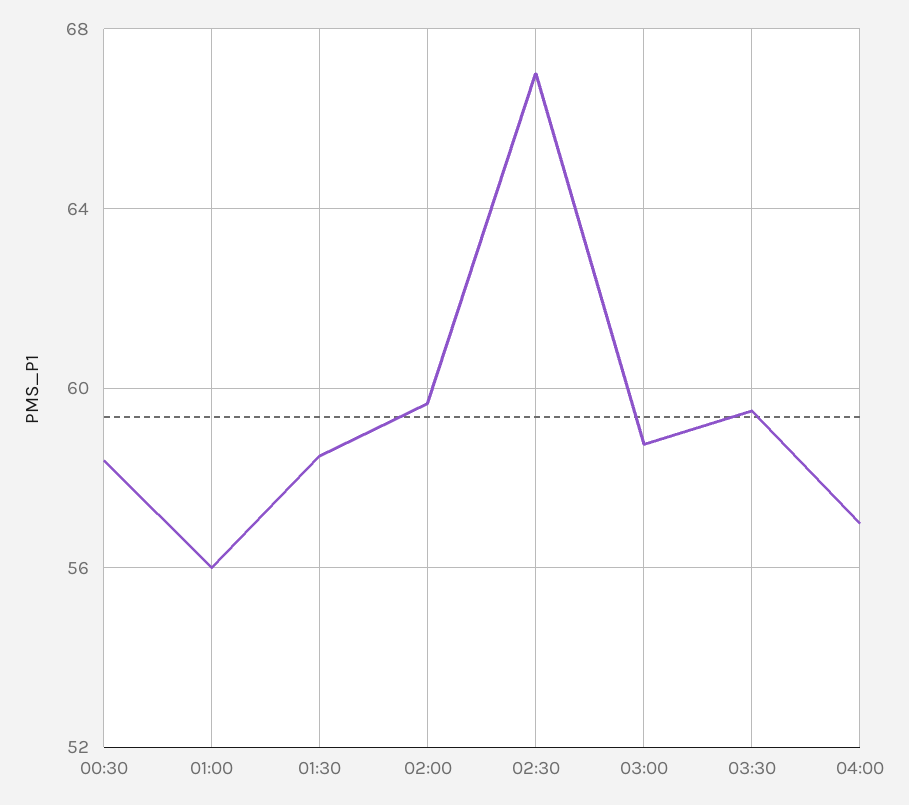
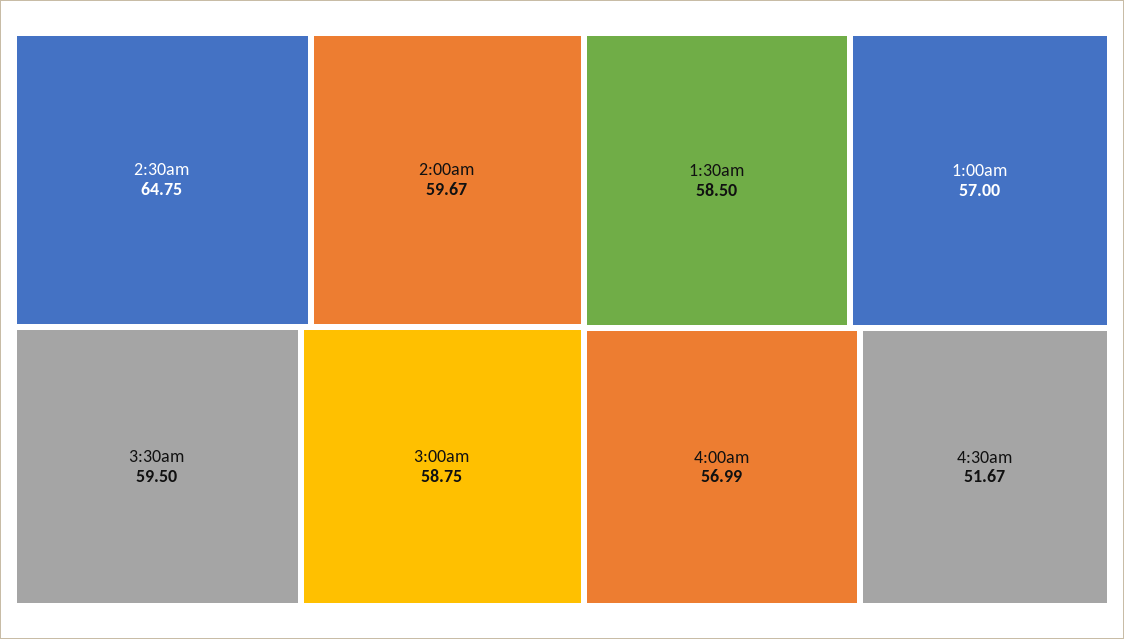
00:30: 58.5 -> none
01:00: 56 -> 57
02:30: 67 -> 64.75
4:30am: none -> 51.67

